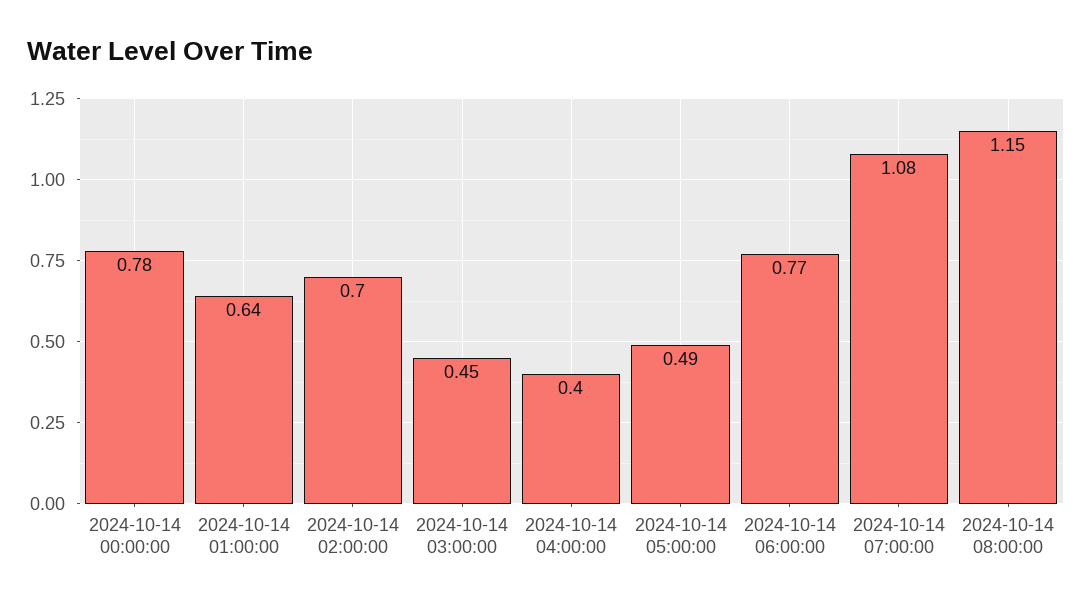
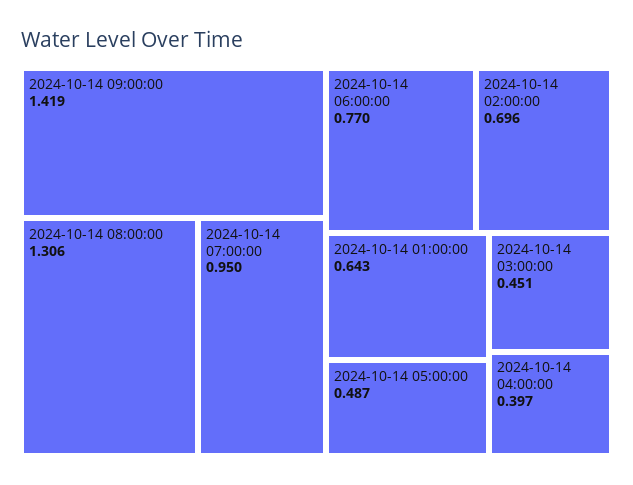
2024-10-14 00:00:00: 0.78 -> none
2024-10-14 07:00:00: 1.08 -> 0.95
2024-10-14 08:00:00: 1.15 -> 1.306
2024-10-14 09:00:00: none -> 1.419

